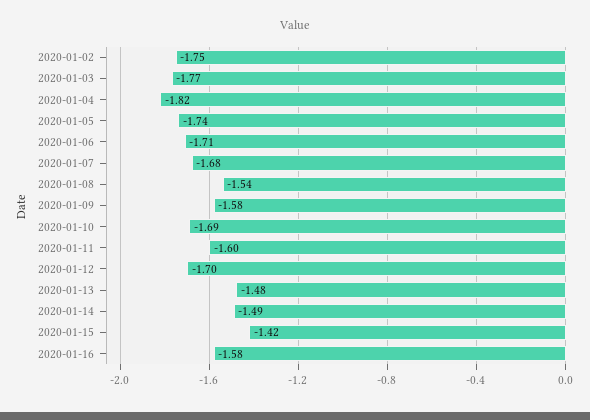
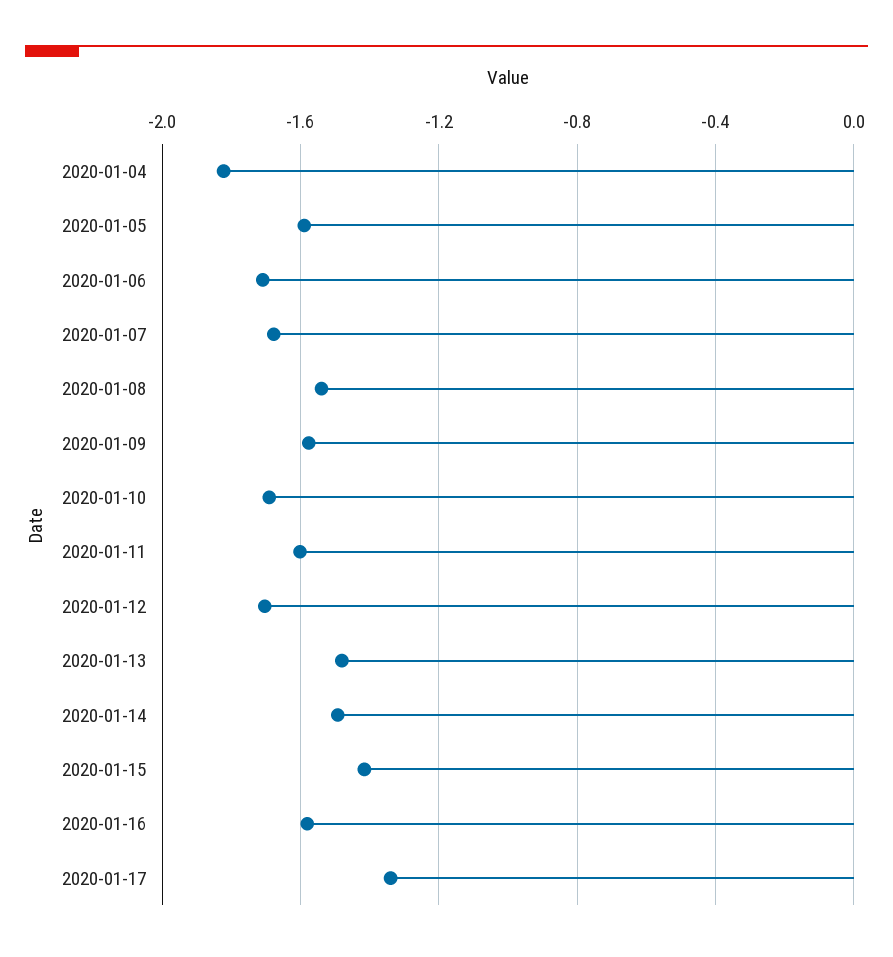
2020-01-02: -1.75 -> none
2020-01-03: -1.77 -> none
2020-01-05: -1.74 -> -1.6
2020-01-17: none -> -1.35

